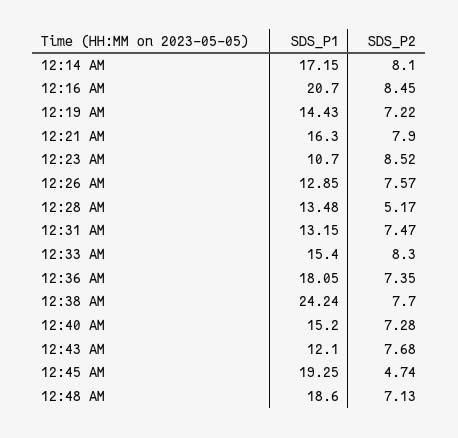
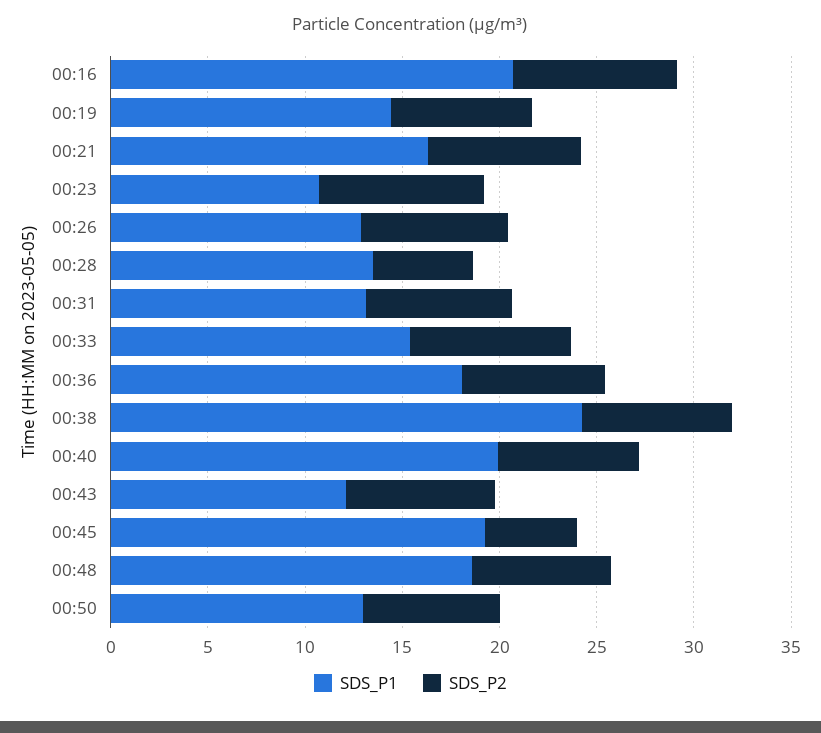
SDS_P1, 12:14 AM: 17.15 -> none
SDS_P2, 12:14 AM: 8.1 -> none
SDS_P1, 12:40 AM: 15.2 -> 20
SDS_P1, 00:50: none -> 13
SDS_P2, 00:50: none -> 7

